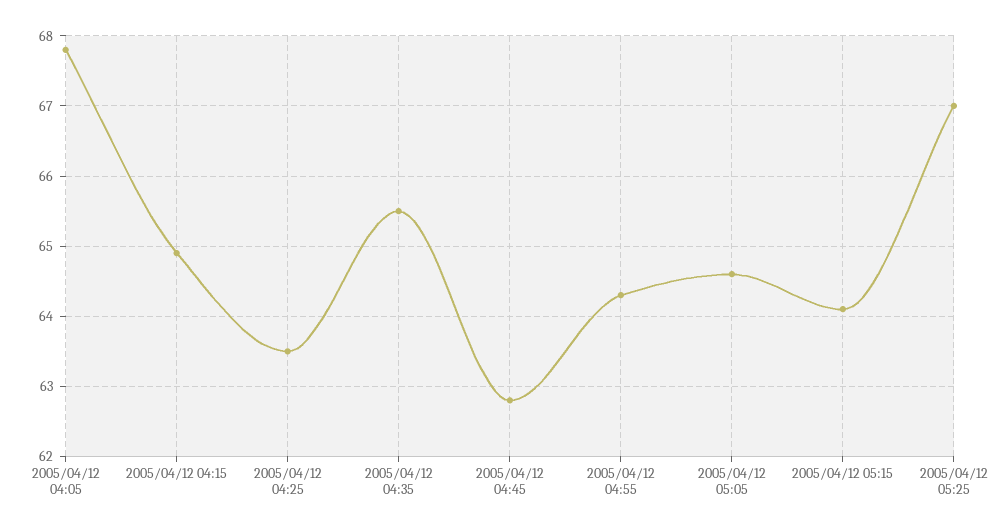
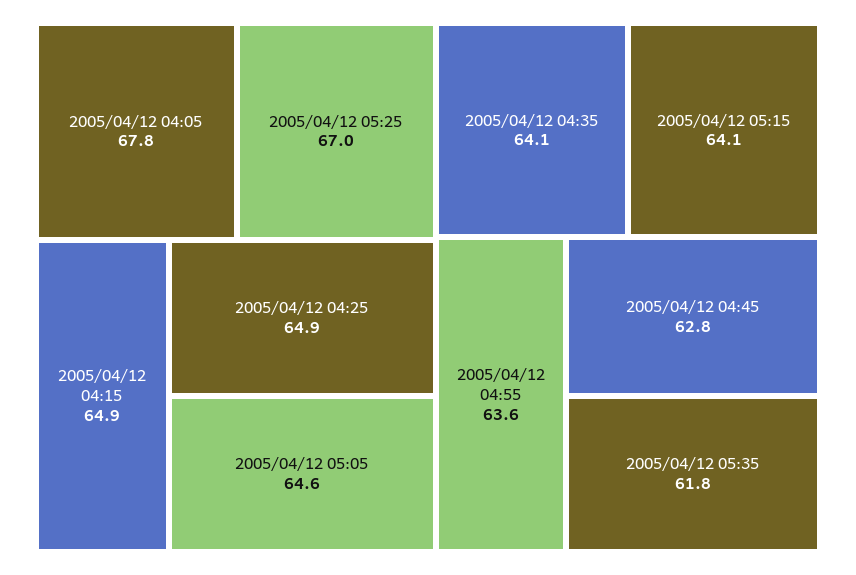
2005/04/12 04:25: 63.5 -> 64.9
2005/04/12 04:35: 65.5 -> 64.1
2005/04/12 04:55: 64.3 -> 63.6
2005/04/12 05:35: none -> 61.8

